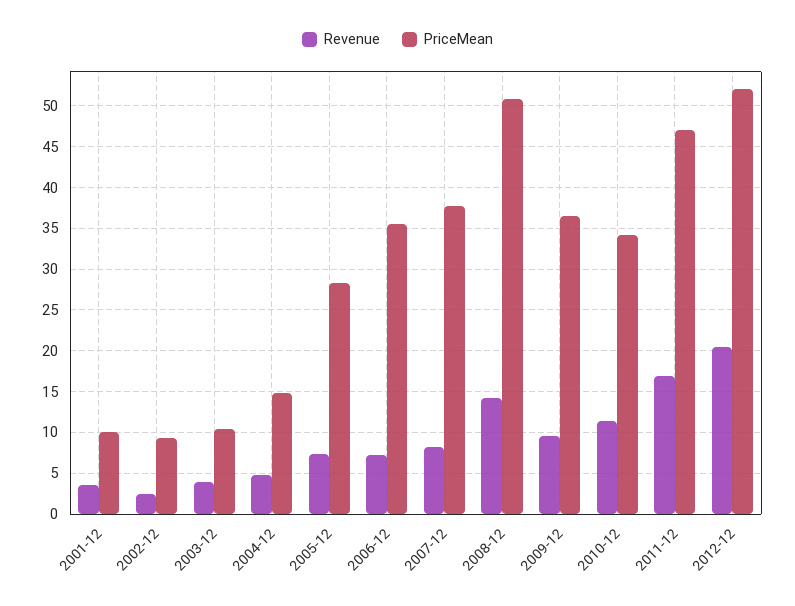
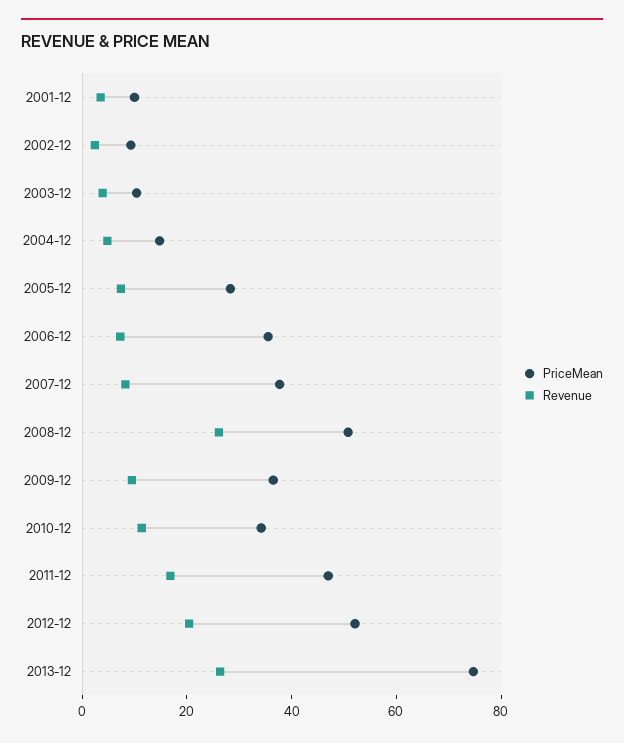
Revenue, 2008-12: 14 -> 25
PriceMean, 2013-12: none -> 75
Revenue, 2013-12: none -> 25

